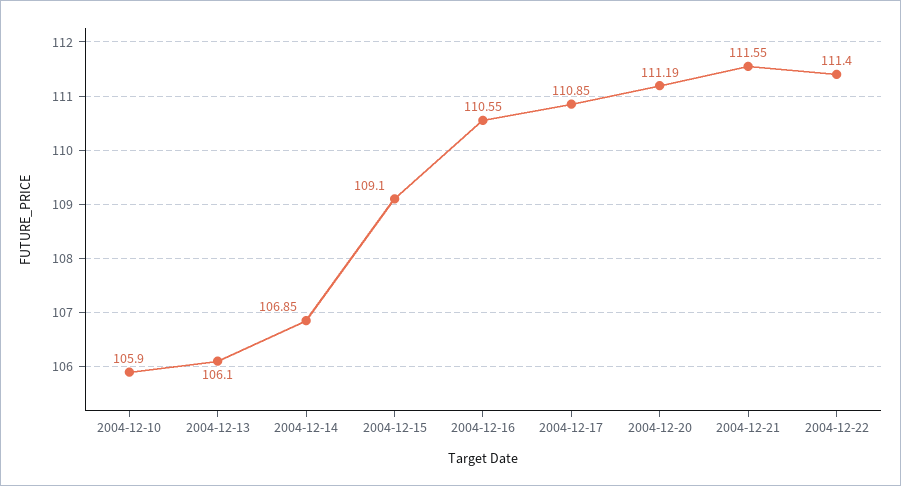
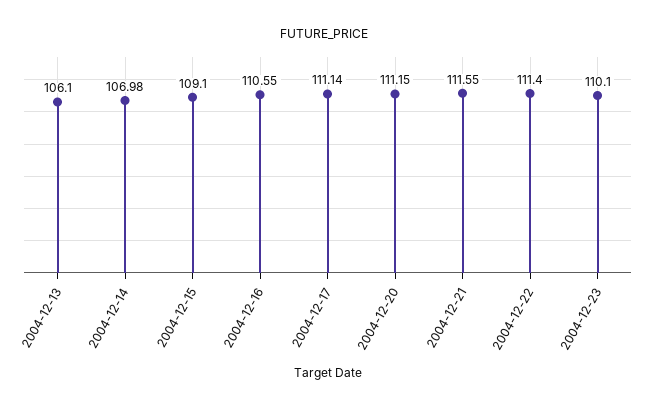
2004-12-10: 105.9 -> none
2004-12-14: 106.85 -> 106.98
2004-12-17: 110.85 -> 111.14
2004-12-20: 111.19 -> 111.15
2004-12-23: none -> 110.1

